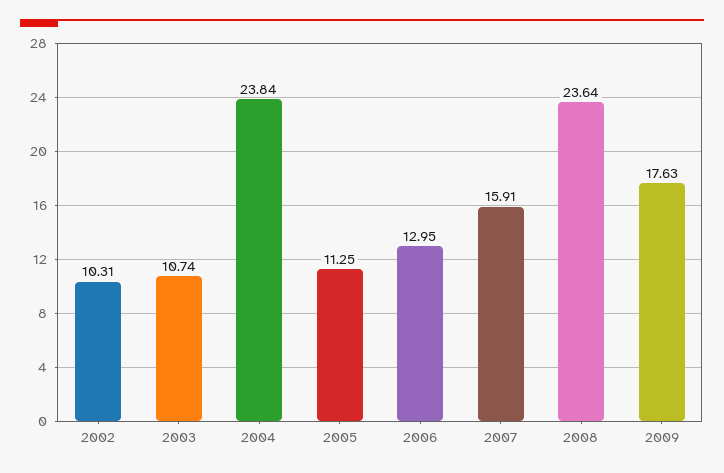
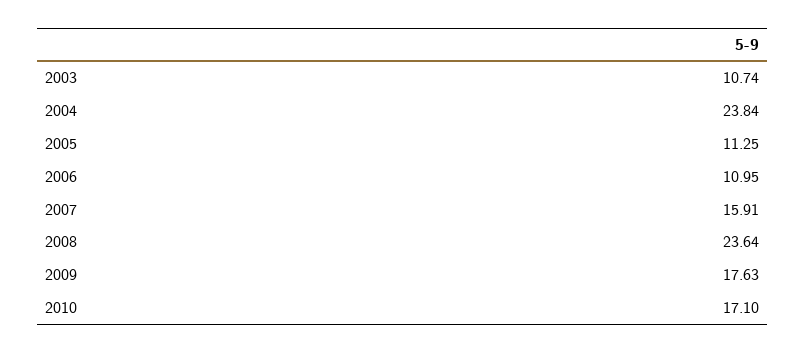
2002: 10.31 -> none
2006: 12.95 -> 10.95
2010: none -> 17.1

